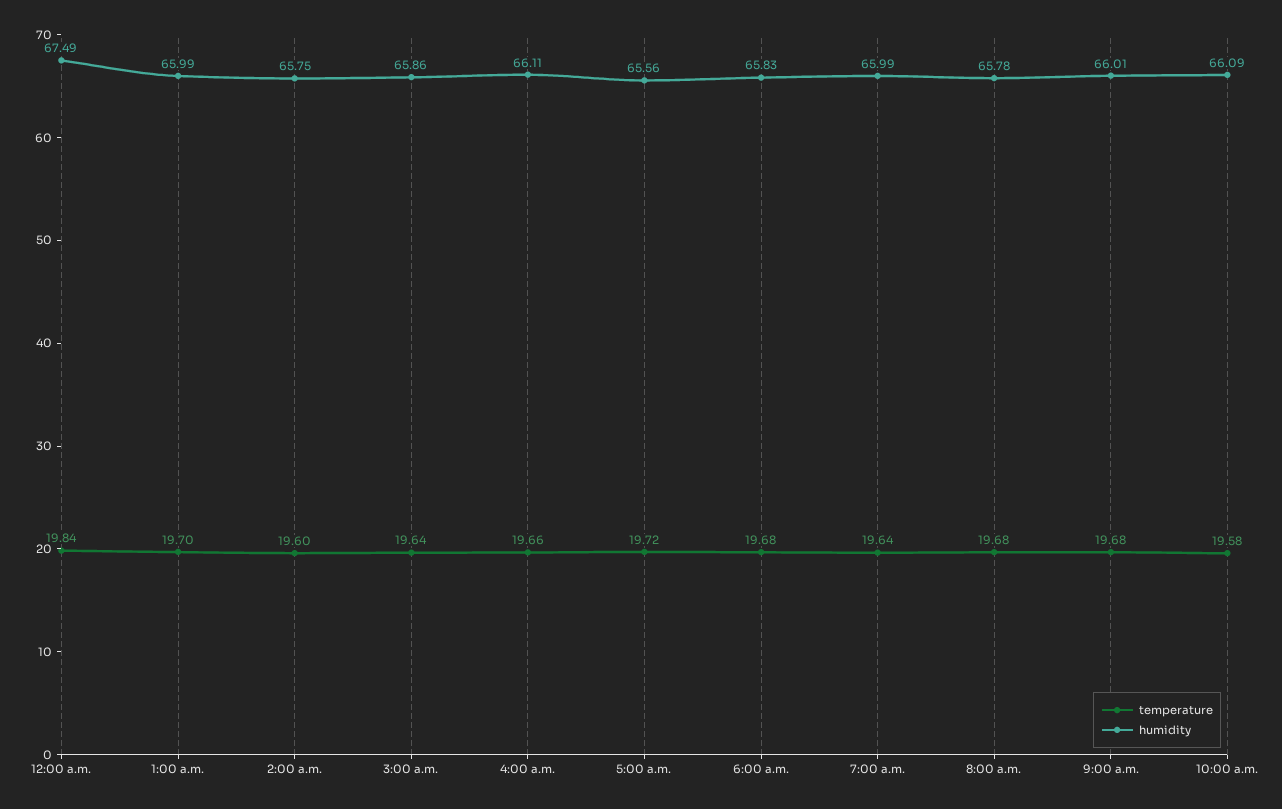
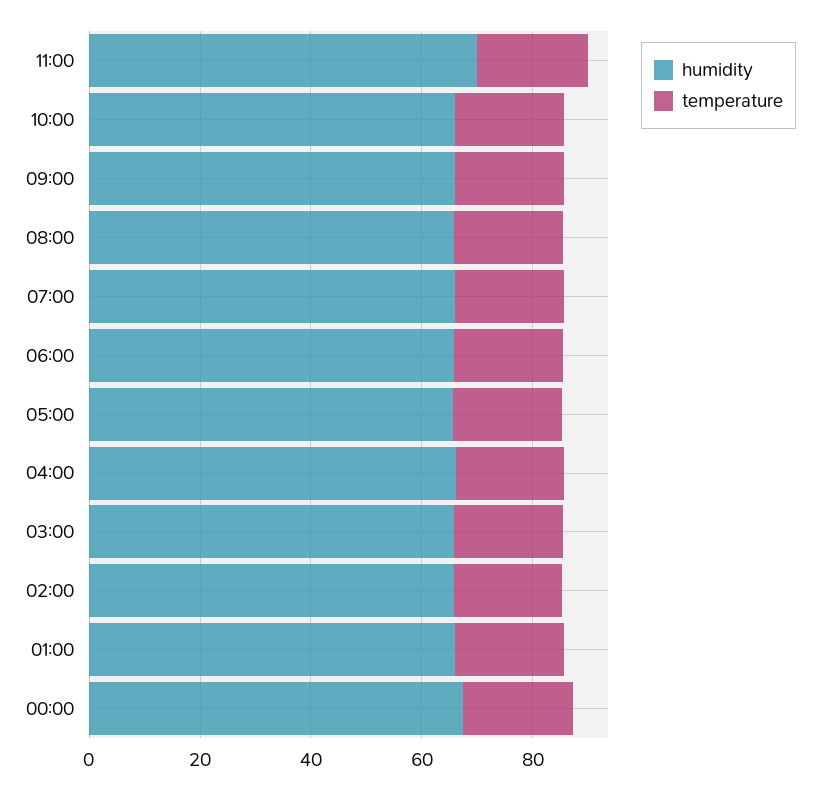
humidity, 11:00: none -> 70
temperature, 11:00: none -> 20

